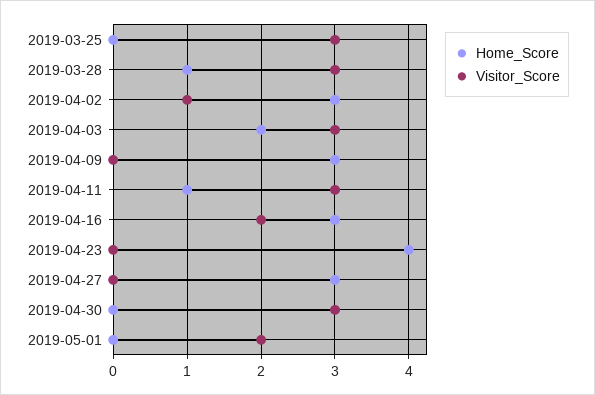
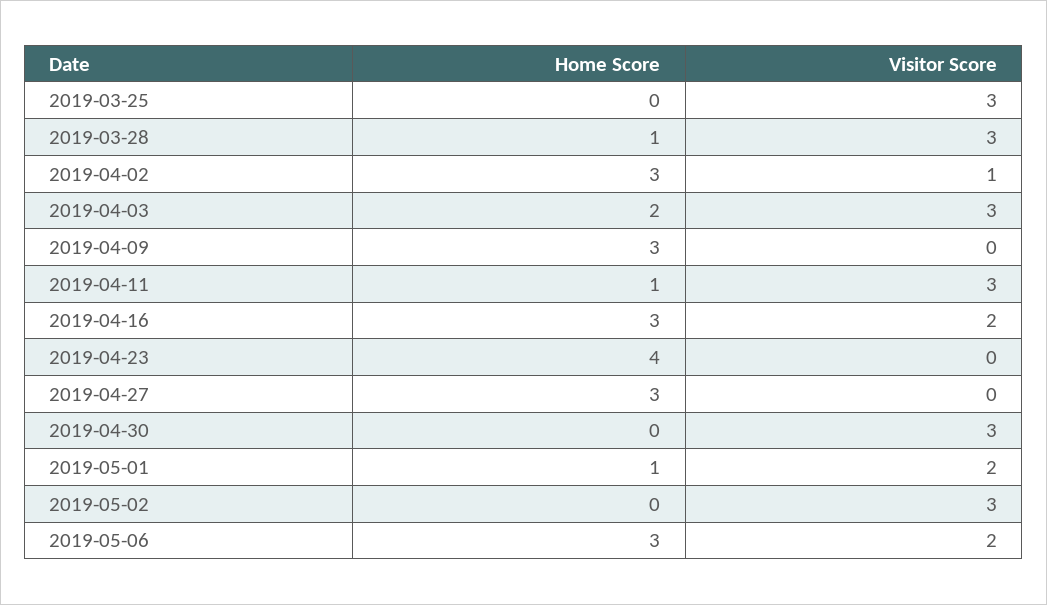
Home_Score, 2019-05-01: 0 -> 1
Home_Score, 2019-05-02: none -> 0
Visitor_Score, 2019-05-02: none -> 3
Home_Score, 2019-05-06: none -> 3
Visitor_Score, 2019-05-06: none -> 2

